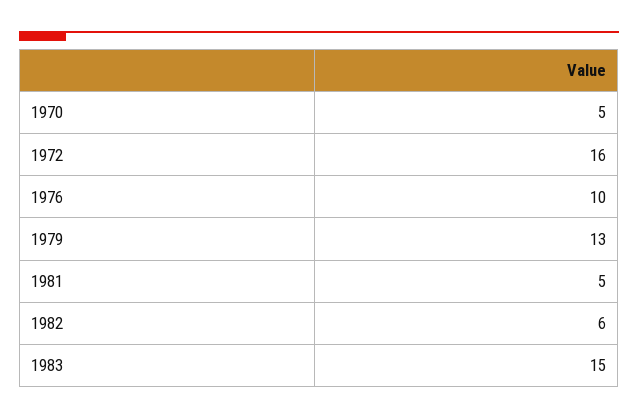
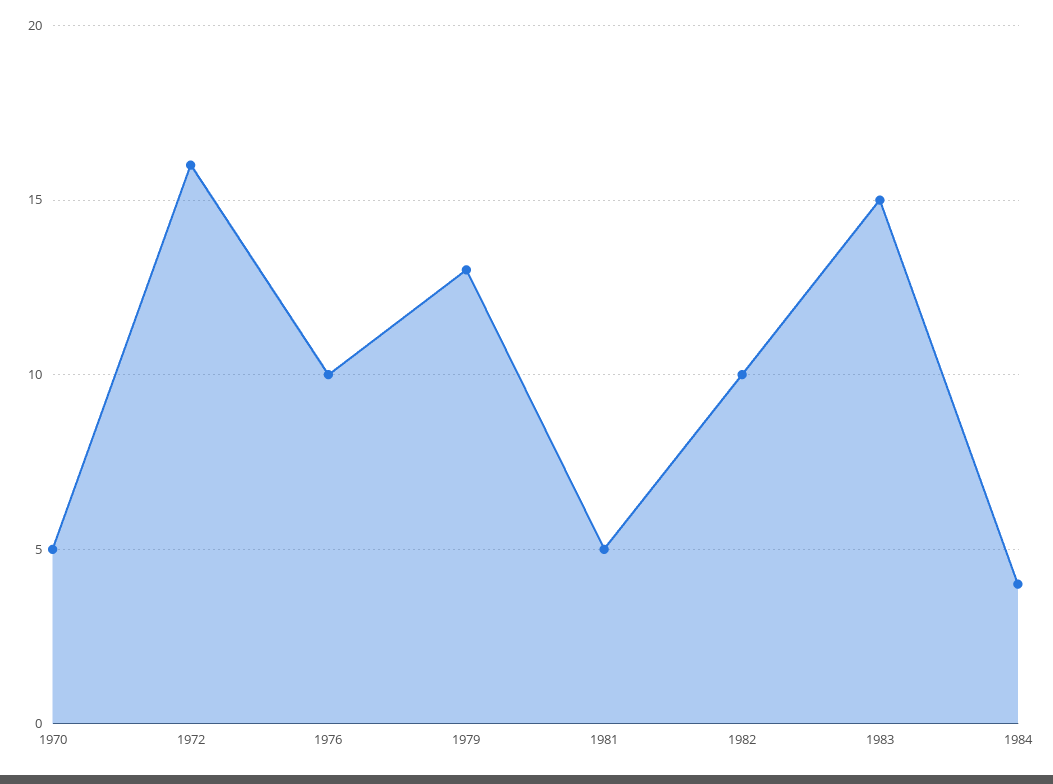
1982: 6 -> 10
1984: none -> 4

